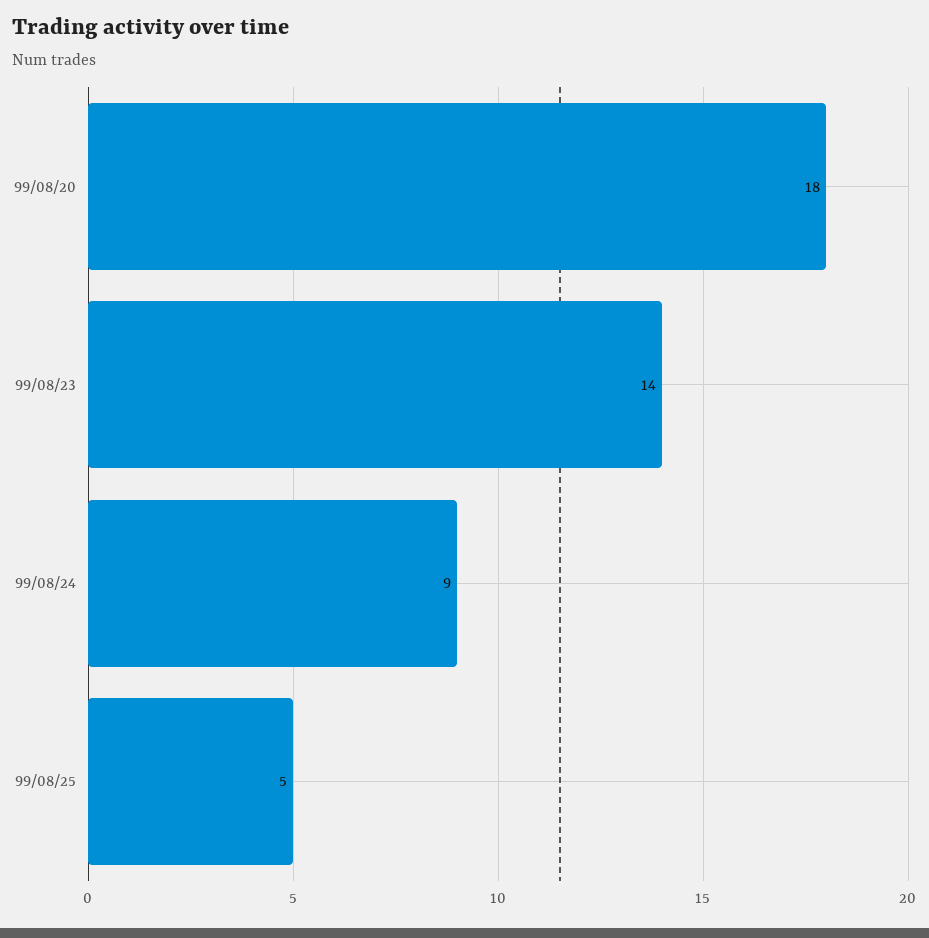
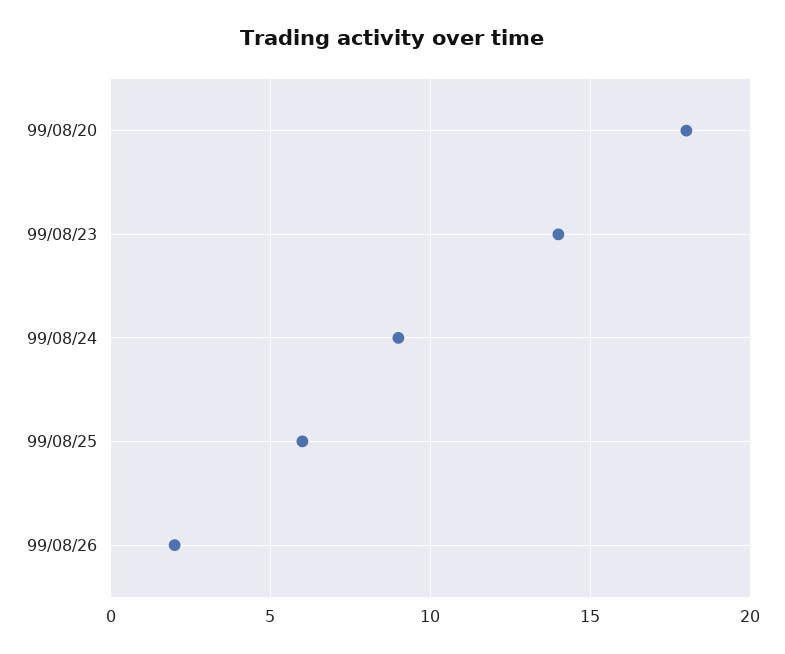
99/08/25: 5 -> 6
99/08/26: none -> 2

